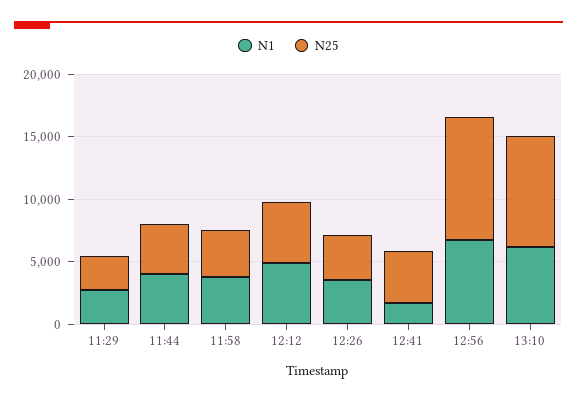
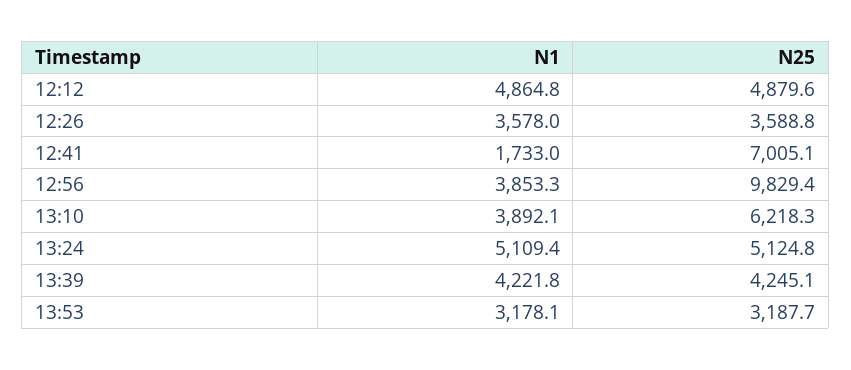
N1, 11:29: 3000 -> none
N25, 11:29: 3000 -> none
N1, 11:44: 4000 -> none
N25, 11:44: 4000 -> none
N1, 11:58: 4000 -> none
N25, 11:58: 4000 -> none
N25, 12:41: 4000 -> 7005.1
N1, 12:56: 7000 -> 3853.3
N1, 13:10: 6000 -> 3892.1
N25, 13:10: 9000 -> 6218.3
N1, 13:24: none -> 5109.4
N25, 13:24: none -> 5124.8
N1, 13:39: none -> 4221.8
N25, 13:39: none -> 4245.1
N1, 13:53: none -> 3178.1
N25, 13:53: none -> 3187.7

